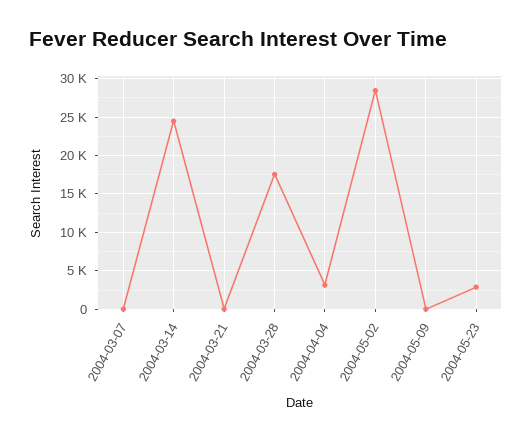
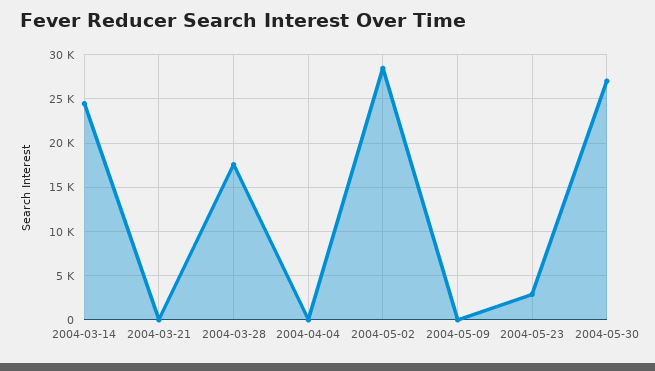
2004-03-07: 0 -> none
2004-04-04: 3000 -> 0
2004-05-30: none -> 27000

